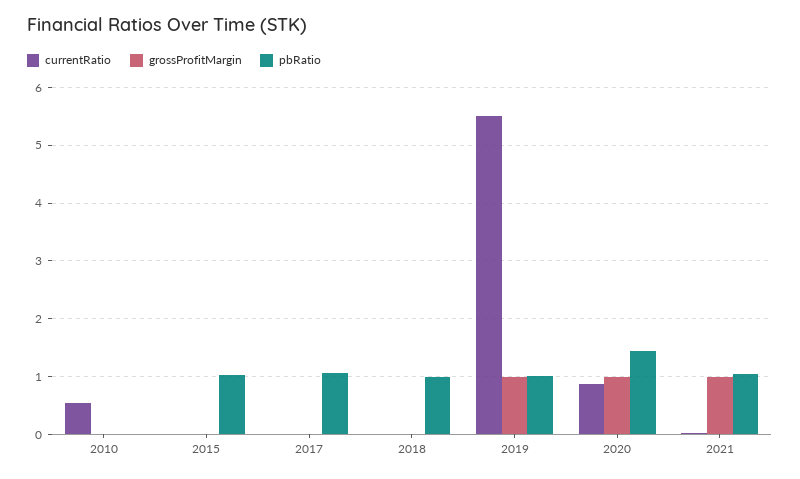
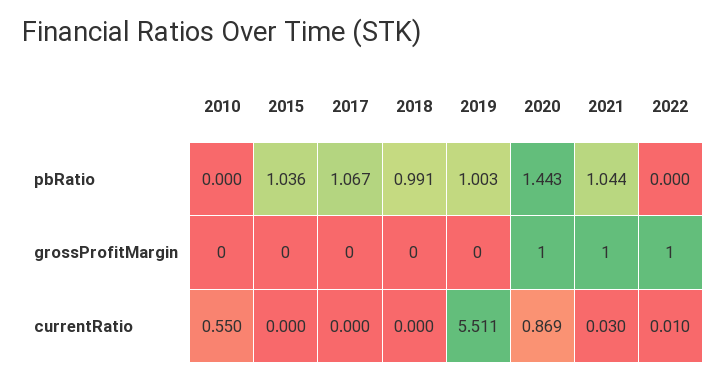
grossProfitMargin, 2019: 1 -> 0
pbRatio, 2022: none -> 0
grossProfitMargin, 2022: none -> 1
currentRatio, 2022: none -> 0.01

